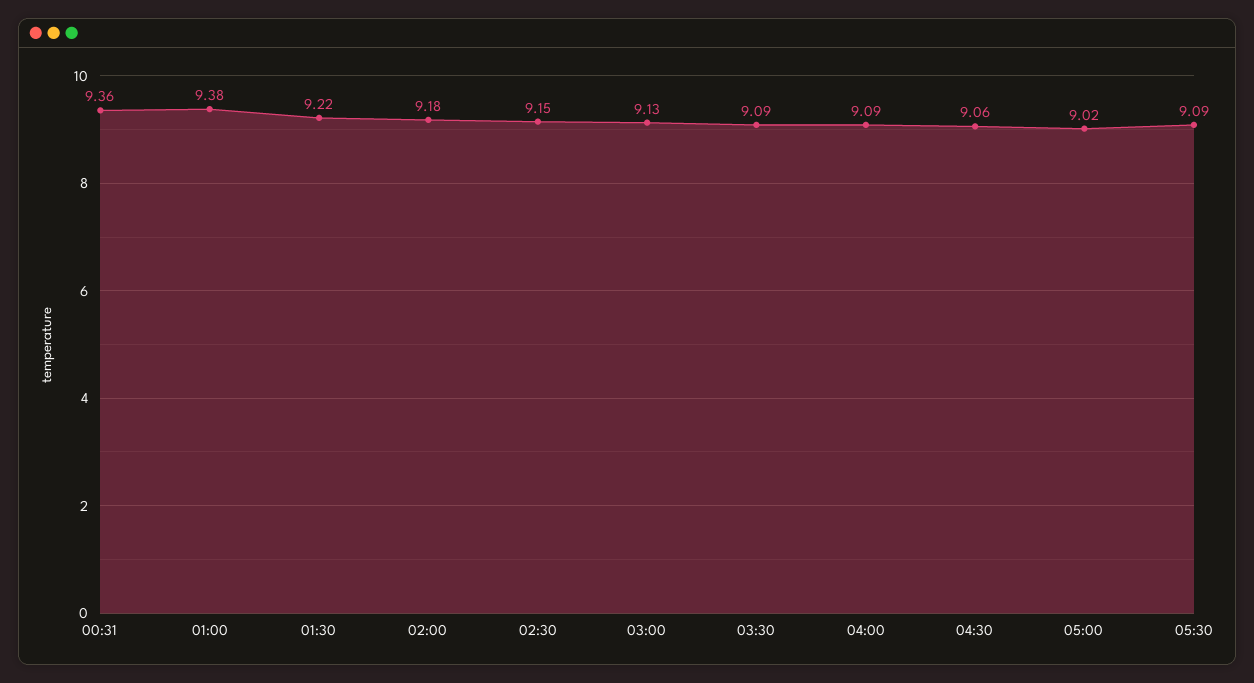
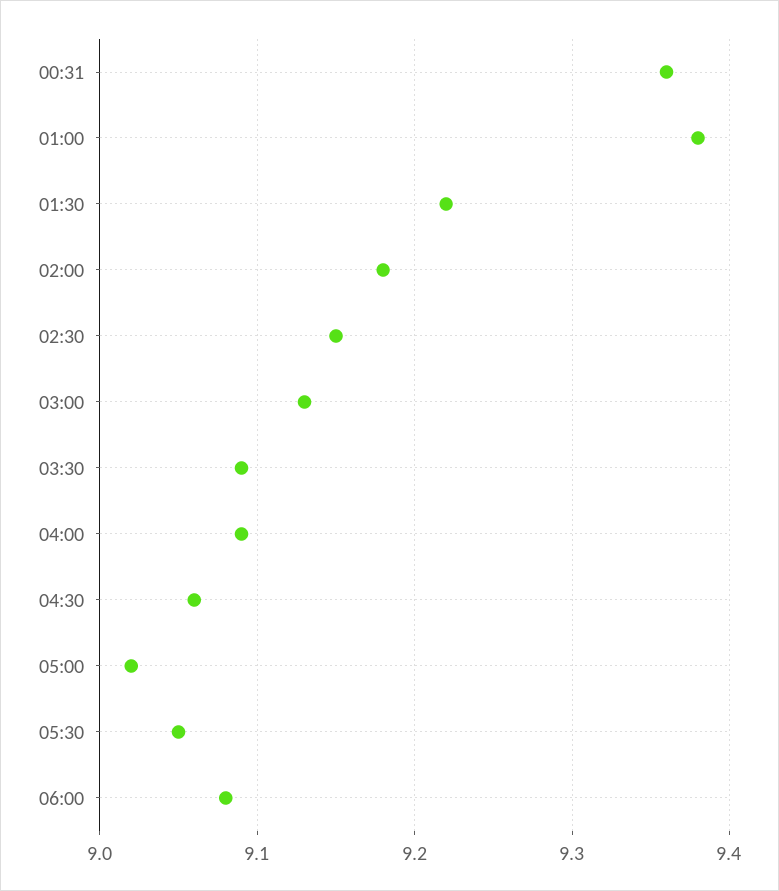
05:30: 9.09 -> 9.05
06:00: none -> 9.08

